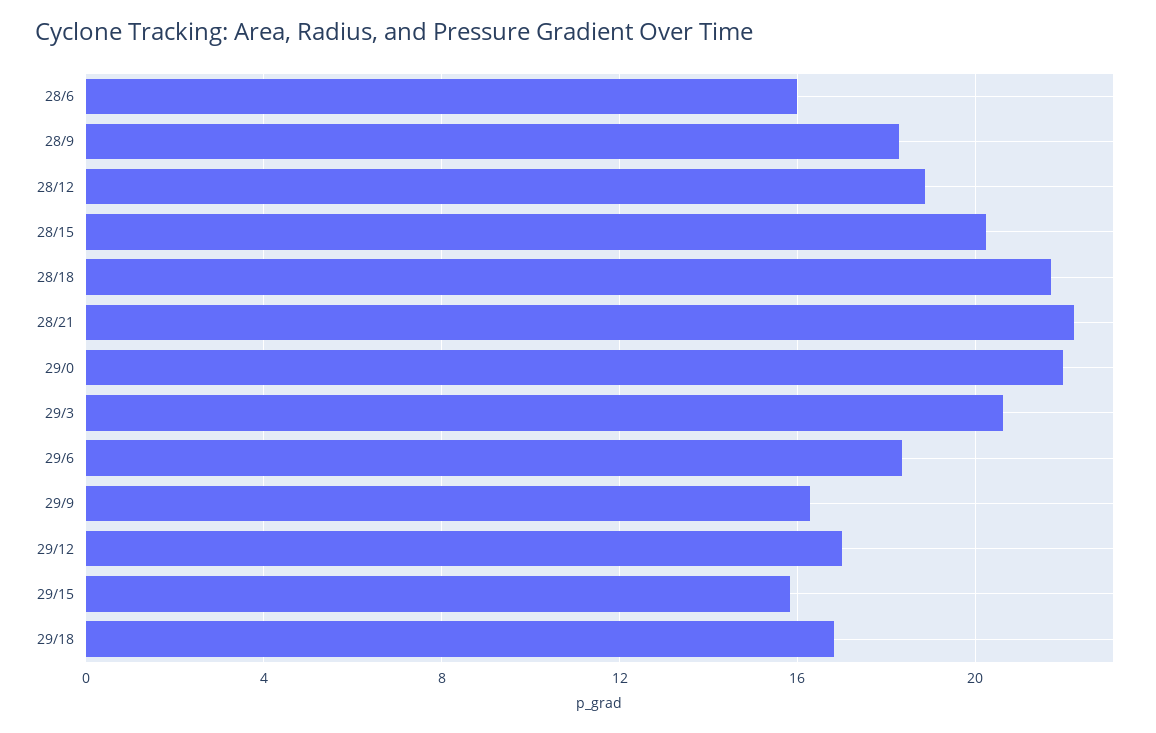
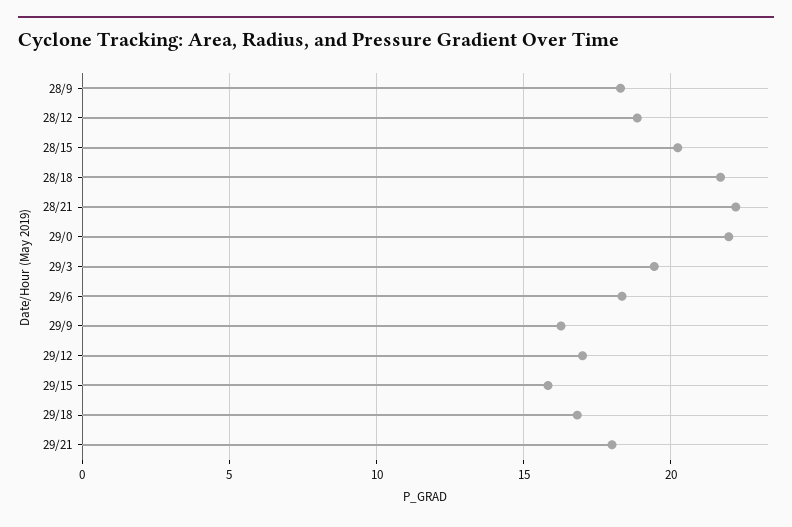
28/6: 16 -> none
29/3: 20.5 -> 19.5
29/21: none -> 18

